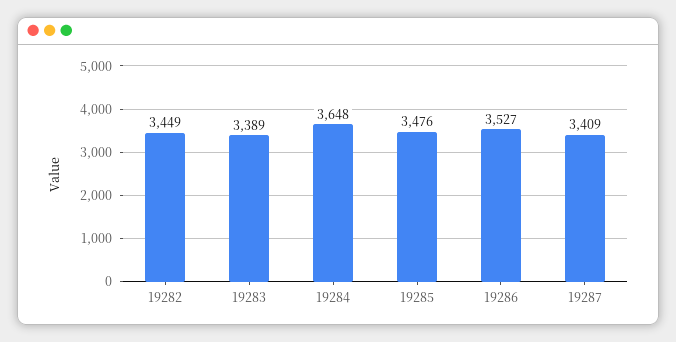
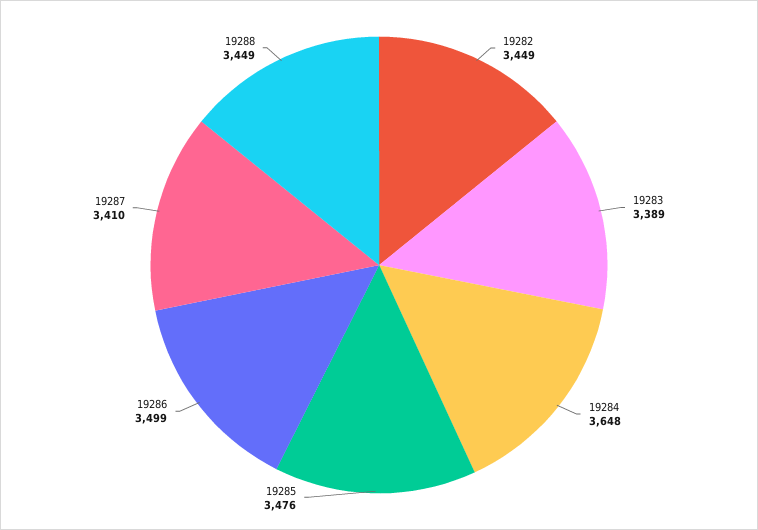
19286: 3527 -> 3499
19287: 3409 -> 3410
19288: none -> 3449

